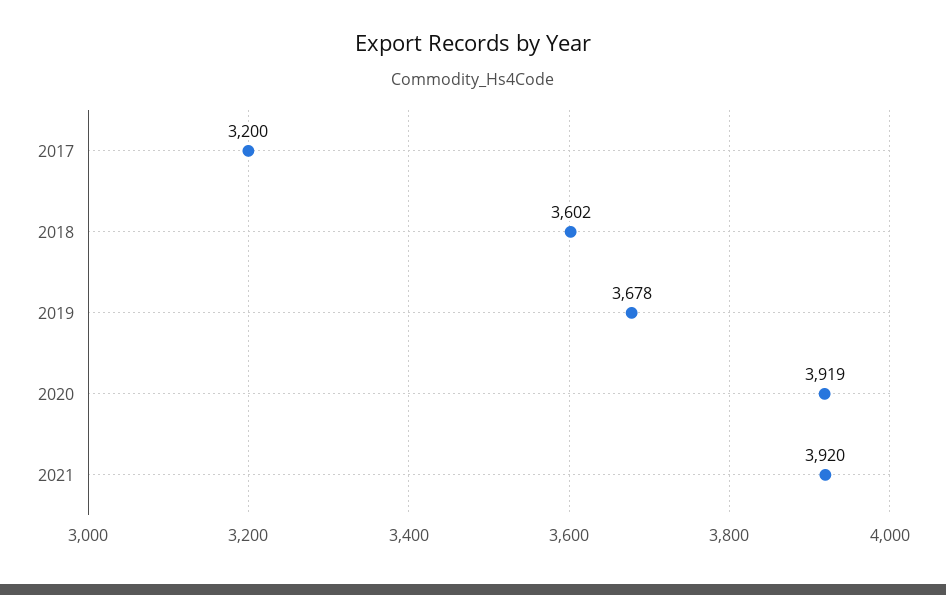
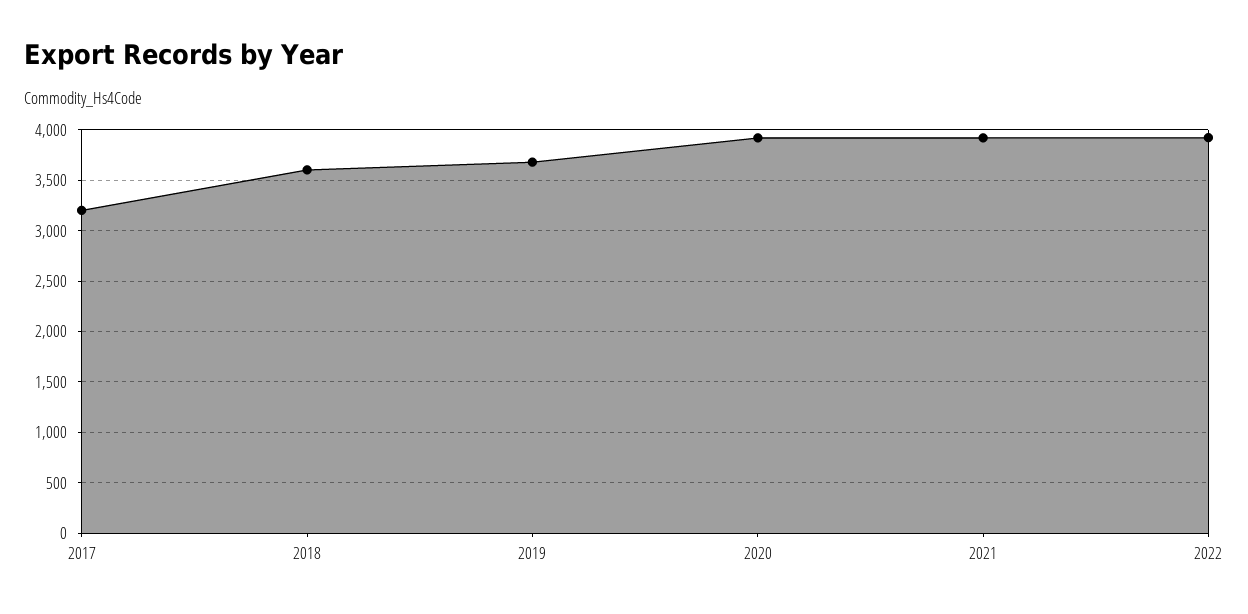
2022: none -> 3900

